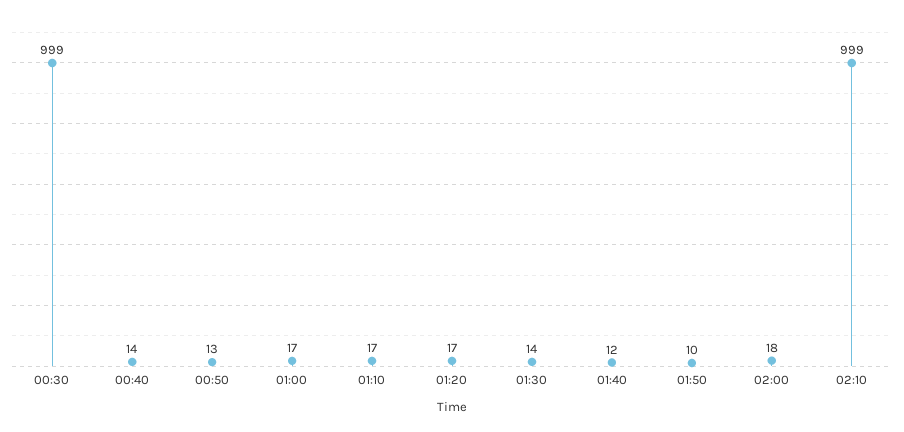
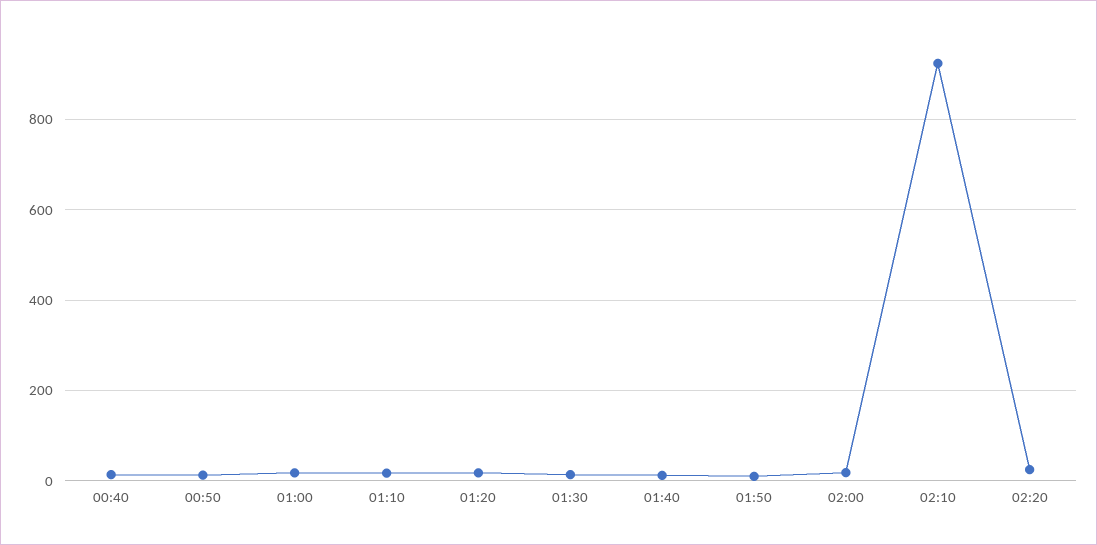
00:30: 999 -> none
02:10: 999 -> 920
02:20: none -> 20

